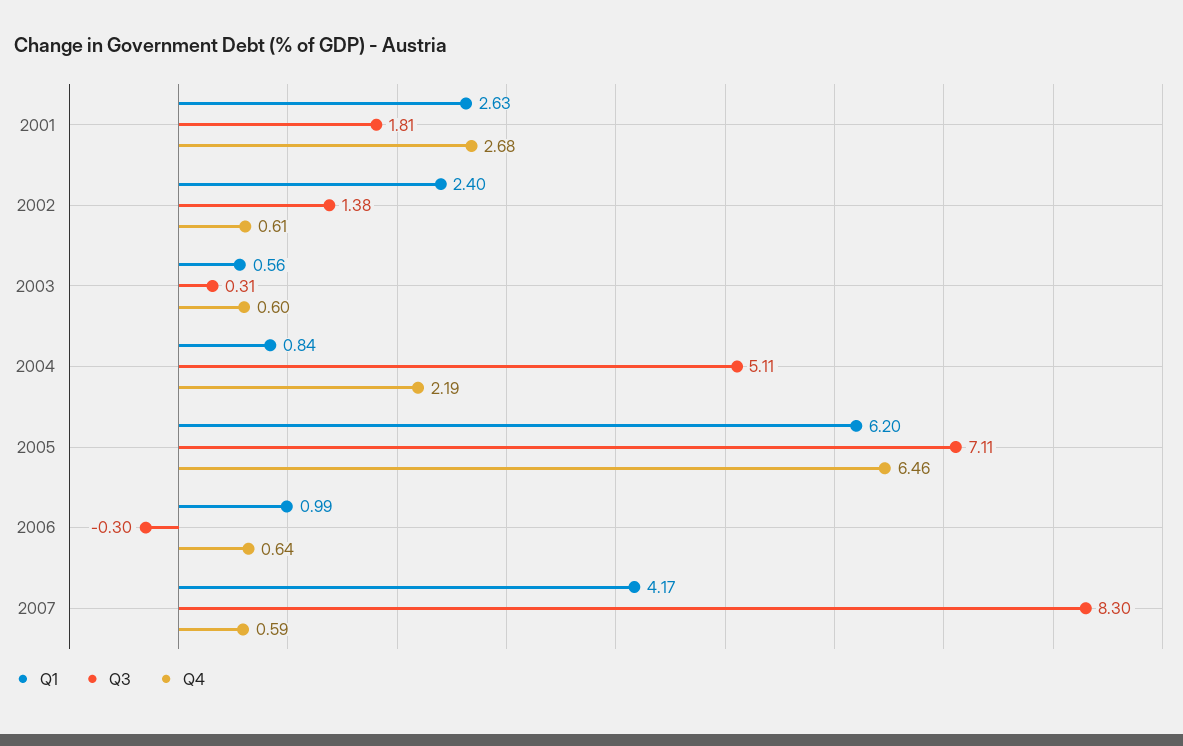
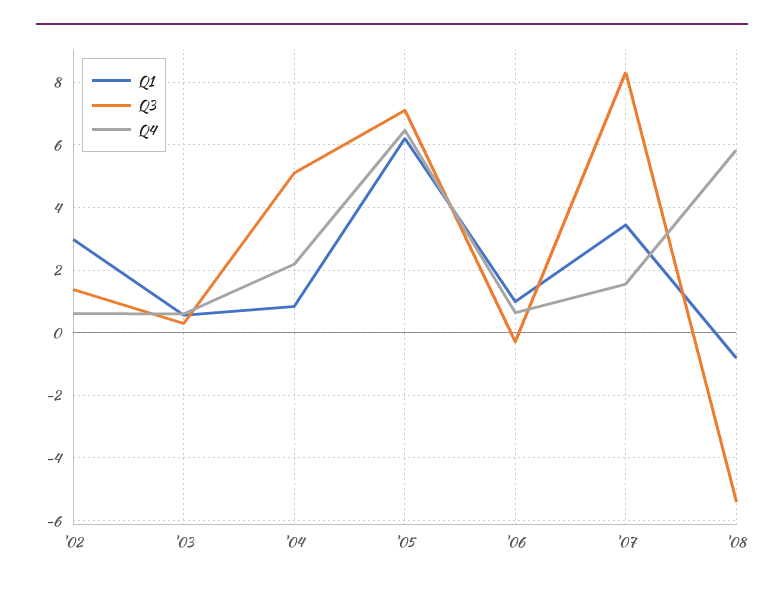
Q1, 2001: 2.63 -> none
Q3, 2001: 1.81 -> none
Q4, 2001: 2.68 -> none
Q1, 2002: 2.4 -> 3
Q1, 2007: 4.17 -> 3.4
Q4, 2007: 0.59 -> 1.6
Q1, '08: none -> -0.8
Q3, '08: none -> -5.4
Q4, '08: none -> 5.8

